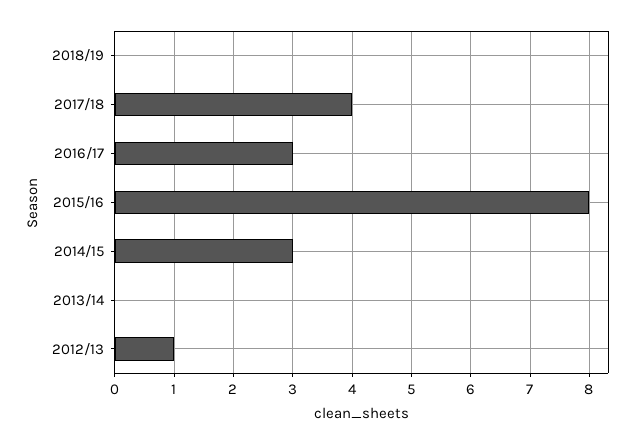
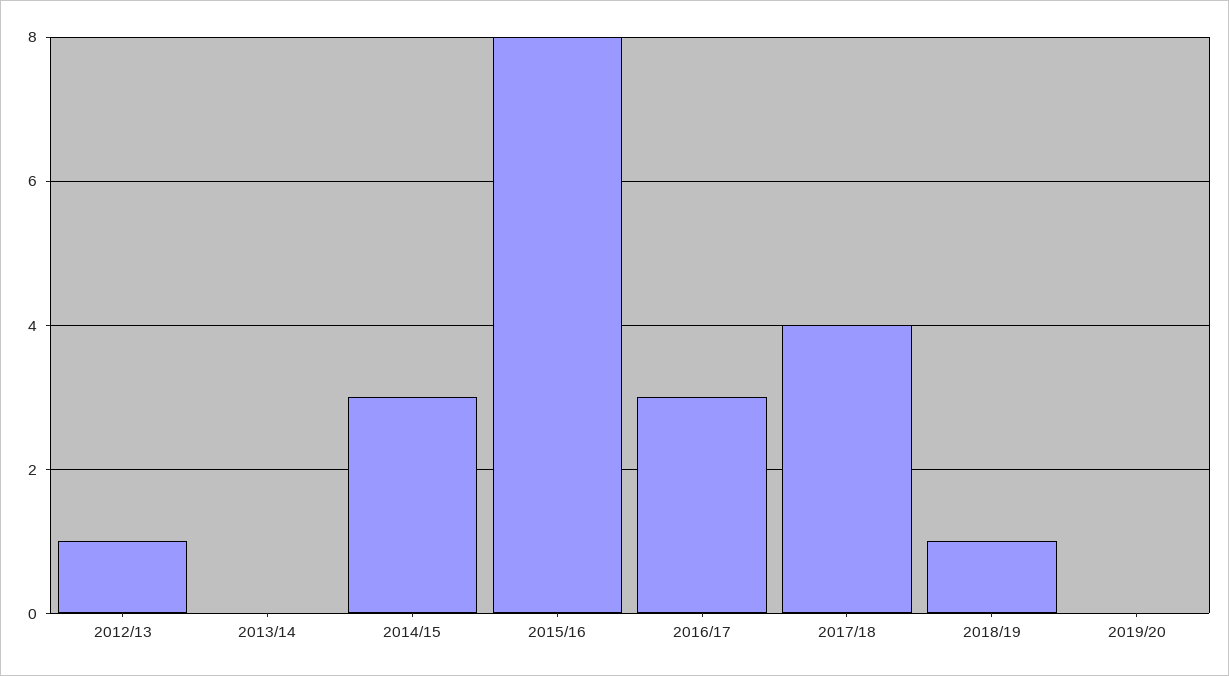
2018/19: 0 -> 1
2019/20: none -> 0

